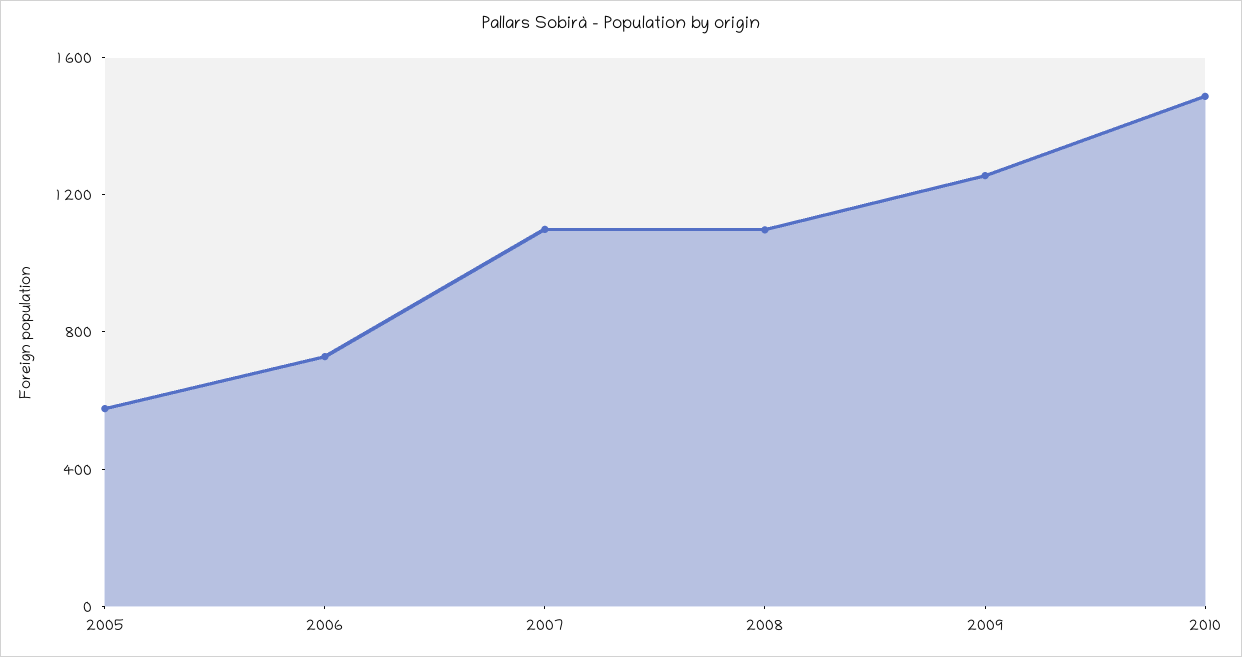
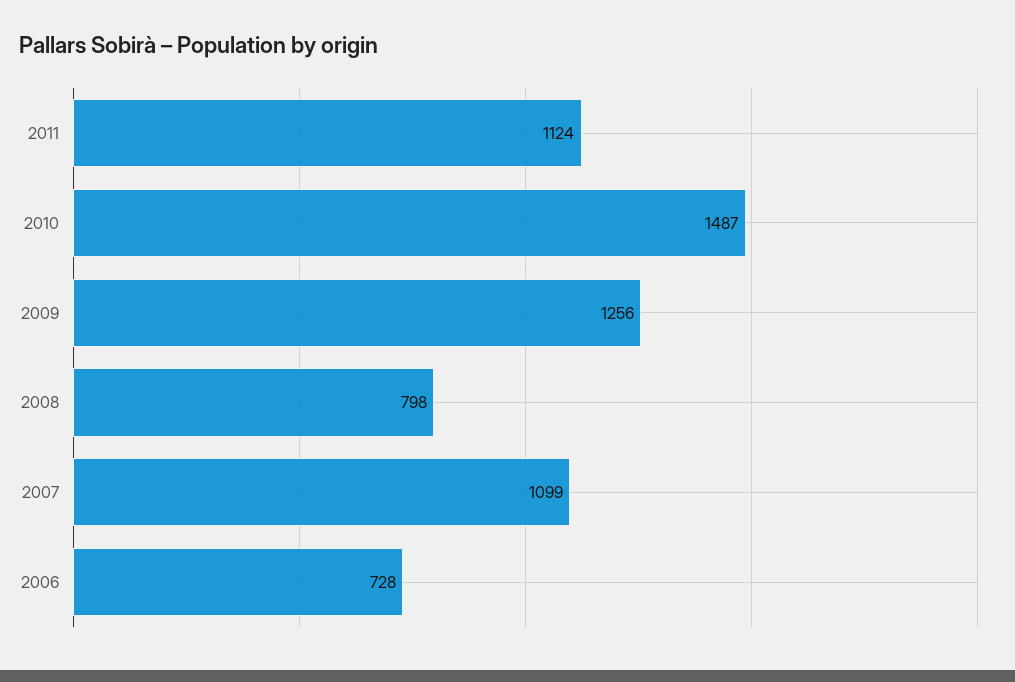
2005: 600 -> none
2008: 1100 -> 798
2011: none -> 1124

